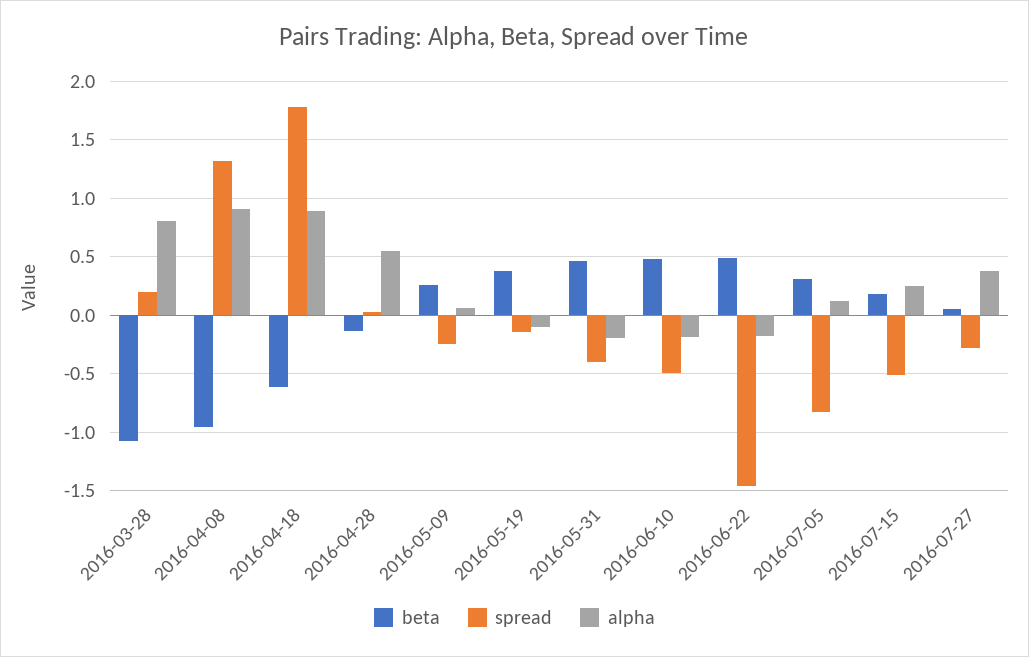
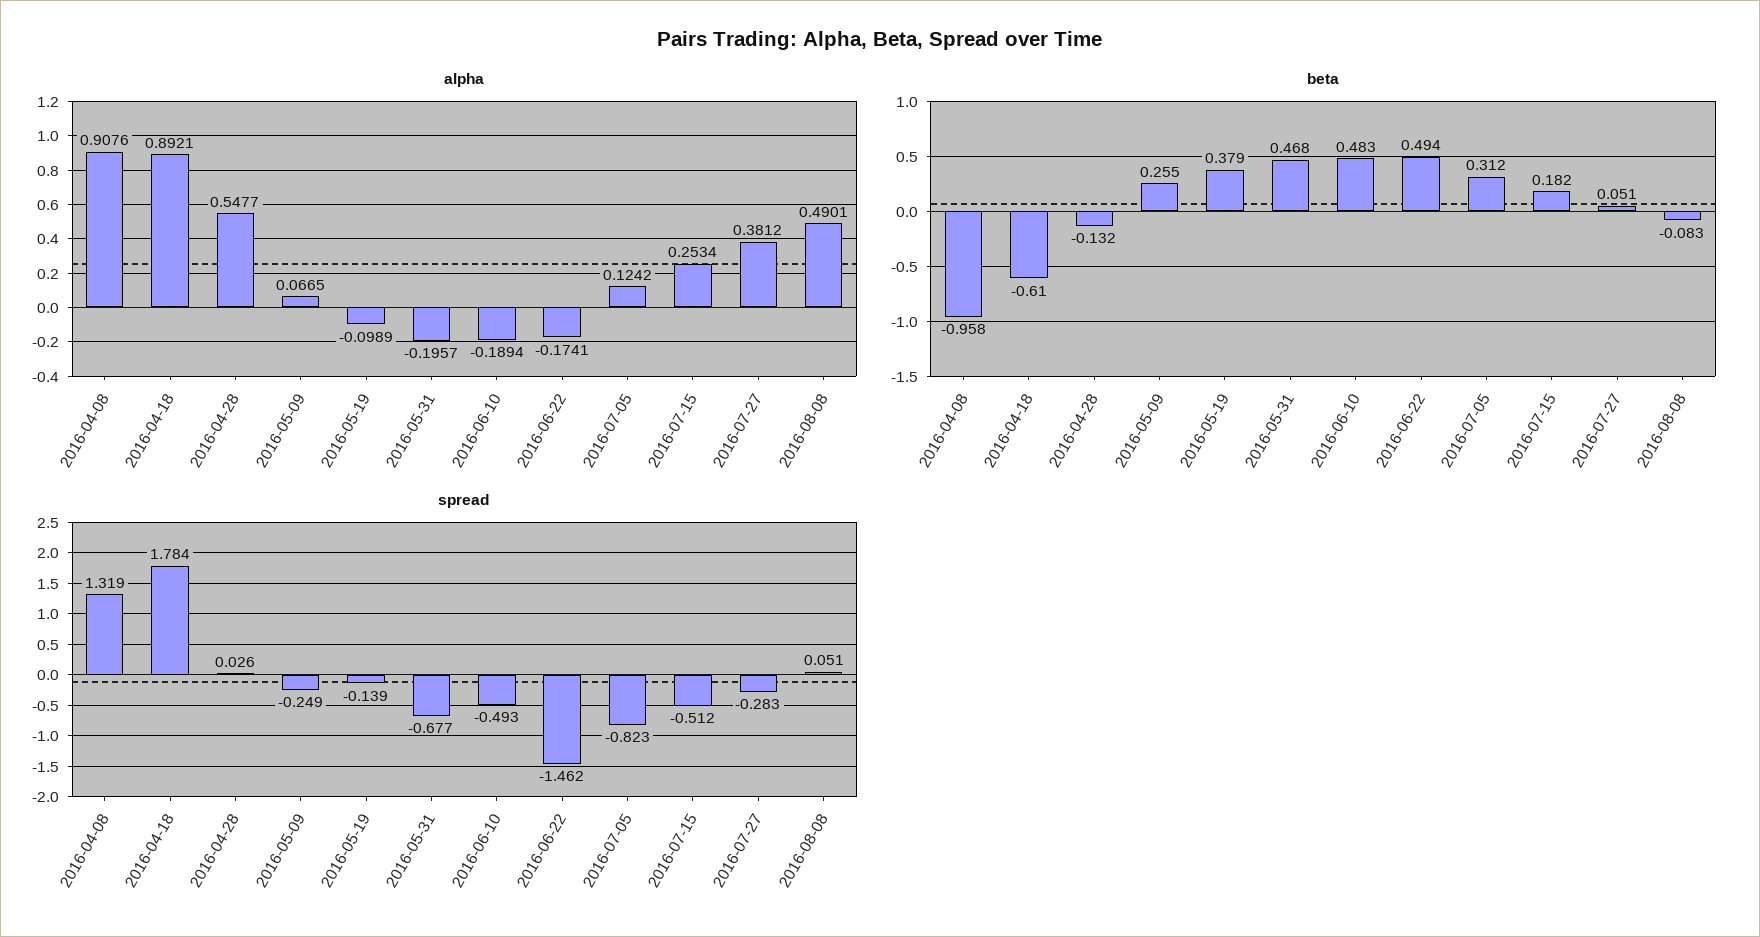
beta, 2016-03-28: -1.1 -> none
spread, 2016-03-28: 0.2 -> none
alpha, 2016-03-28: 0.8 -> none
spread, 2016-05-31: -0.4 -> -0.677
alpha, 2016-08-08: none -> 0.4901
beta, 2016-08-08: none -> -0.083
spread, 2016-08-08: none -> 0.051

